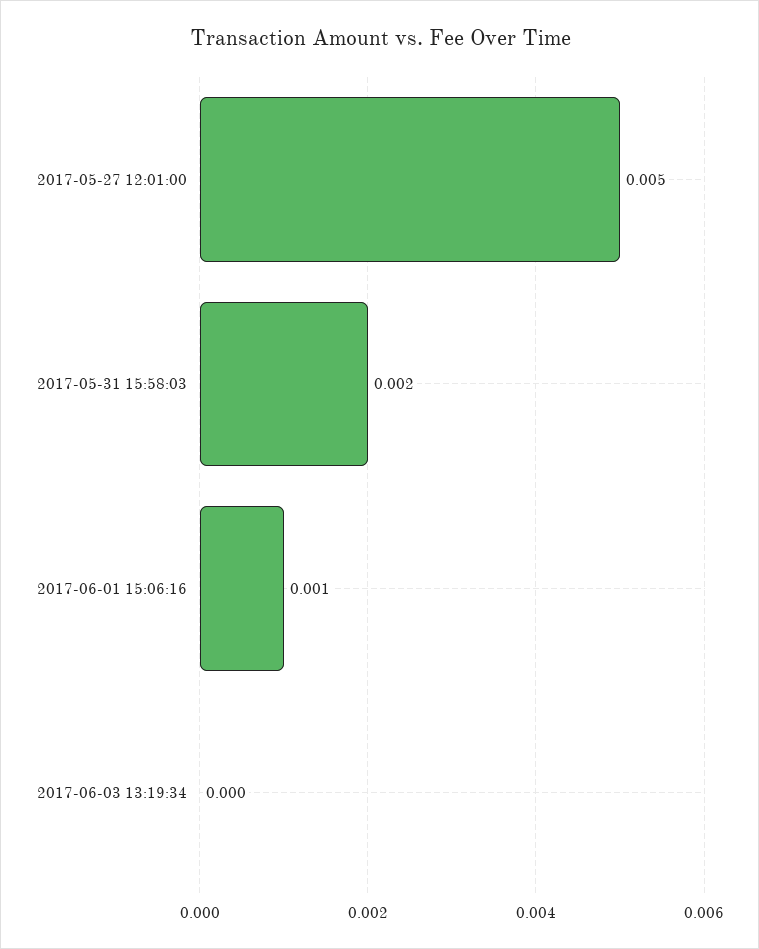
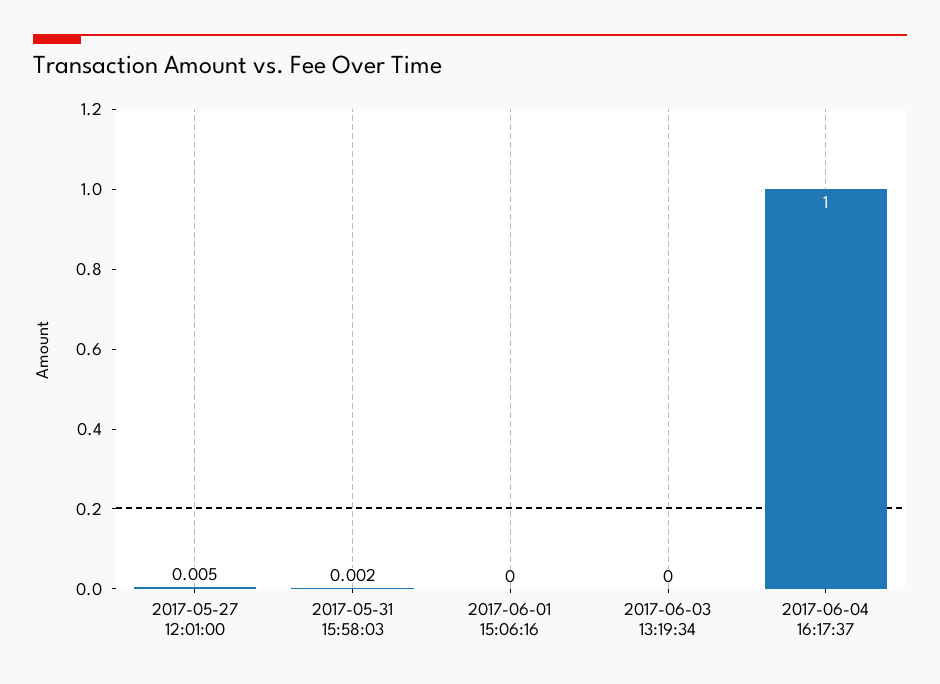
2017-06-01 15:06:16: 0.001 -> 0
2017-06-04 16:17:37: none -> 1

